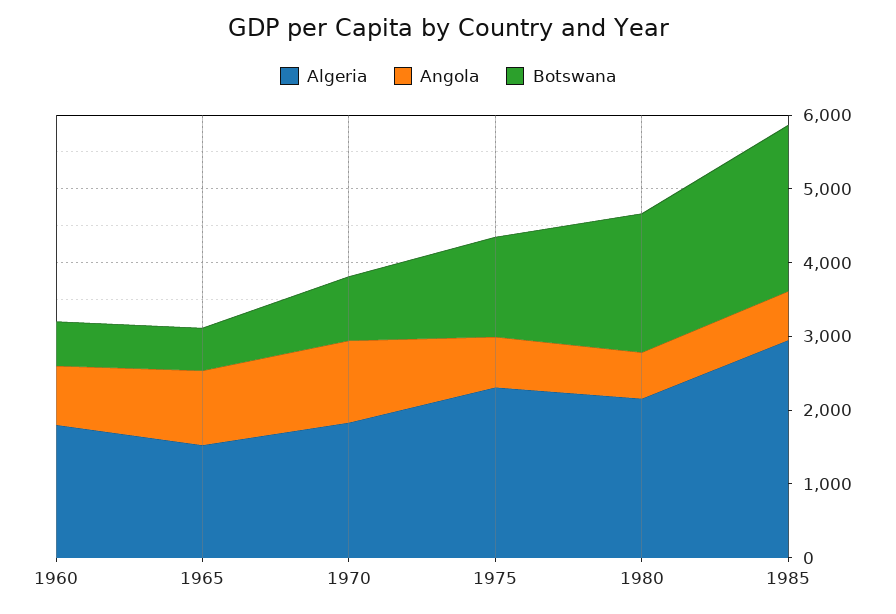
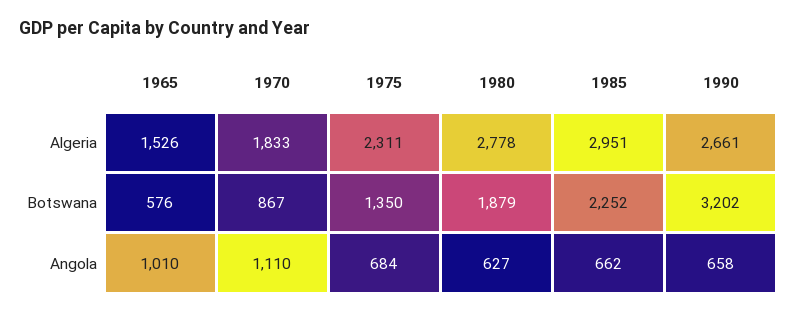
Algeria, 1960: 1800 -> none
Angola, 1960: 800 -> none
Botswana, 1960: 600 -> none
Algeria, 1980: 2200 -> 2778
Algeria, 1990: none -> 2661
Botswana, 1990: none -> 3202
Angola, 1990: none -> 658

